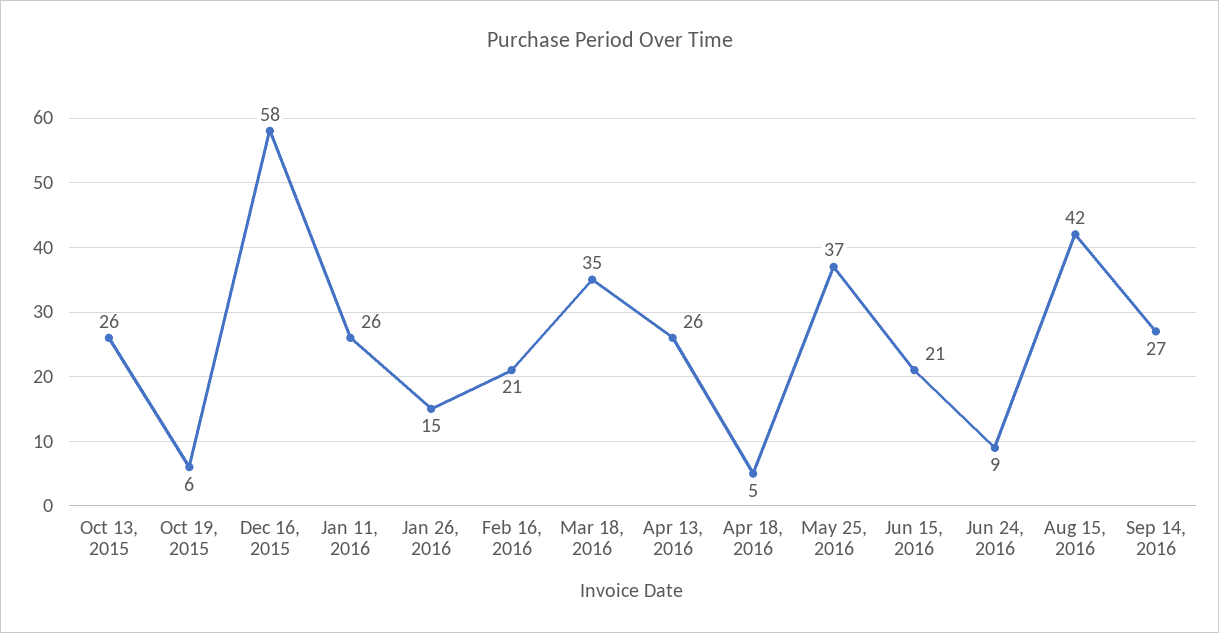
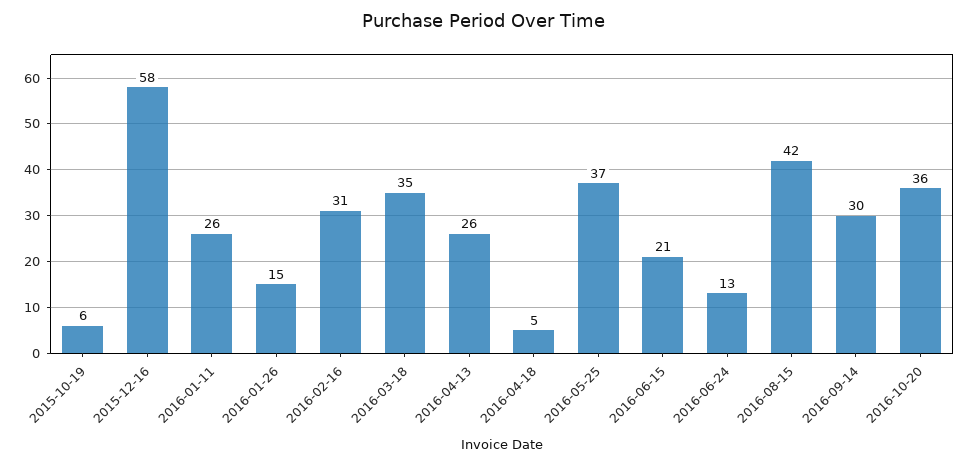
Oct 13, 2015: 26 -> none
Feb 16, 2016: 21 -> 31
Jun 24, 2016: 9 -> 13
Sep 14, 2016: 27 -> 30
2016-10-20: none -> 36

